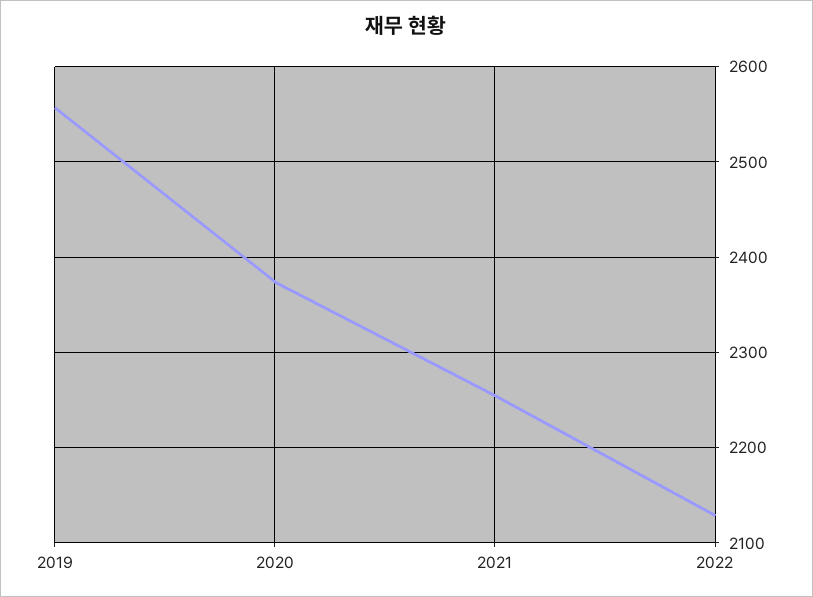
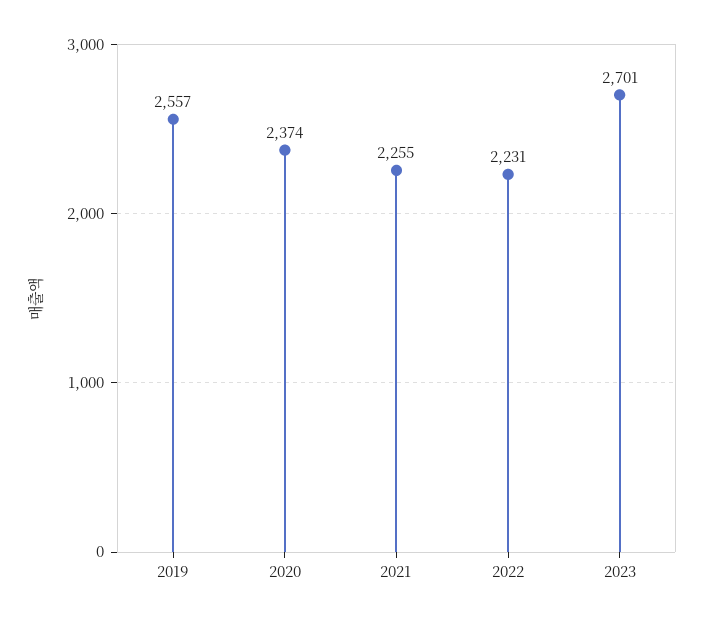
2022: 2130 -> 2231
2023: none -> 2701

